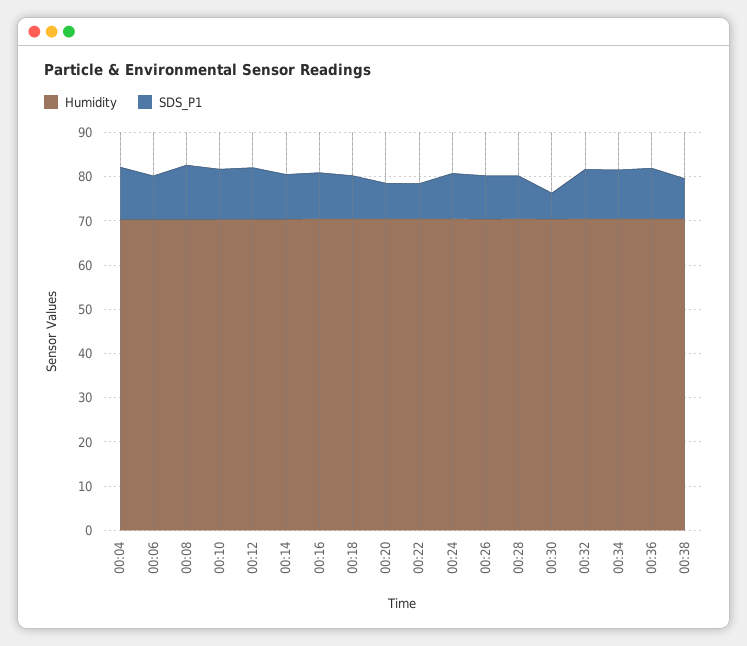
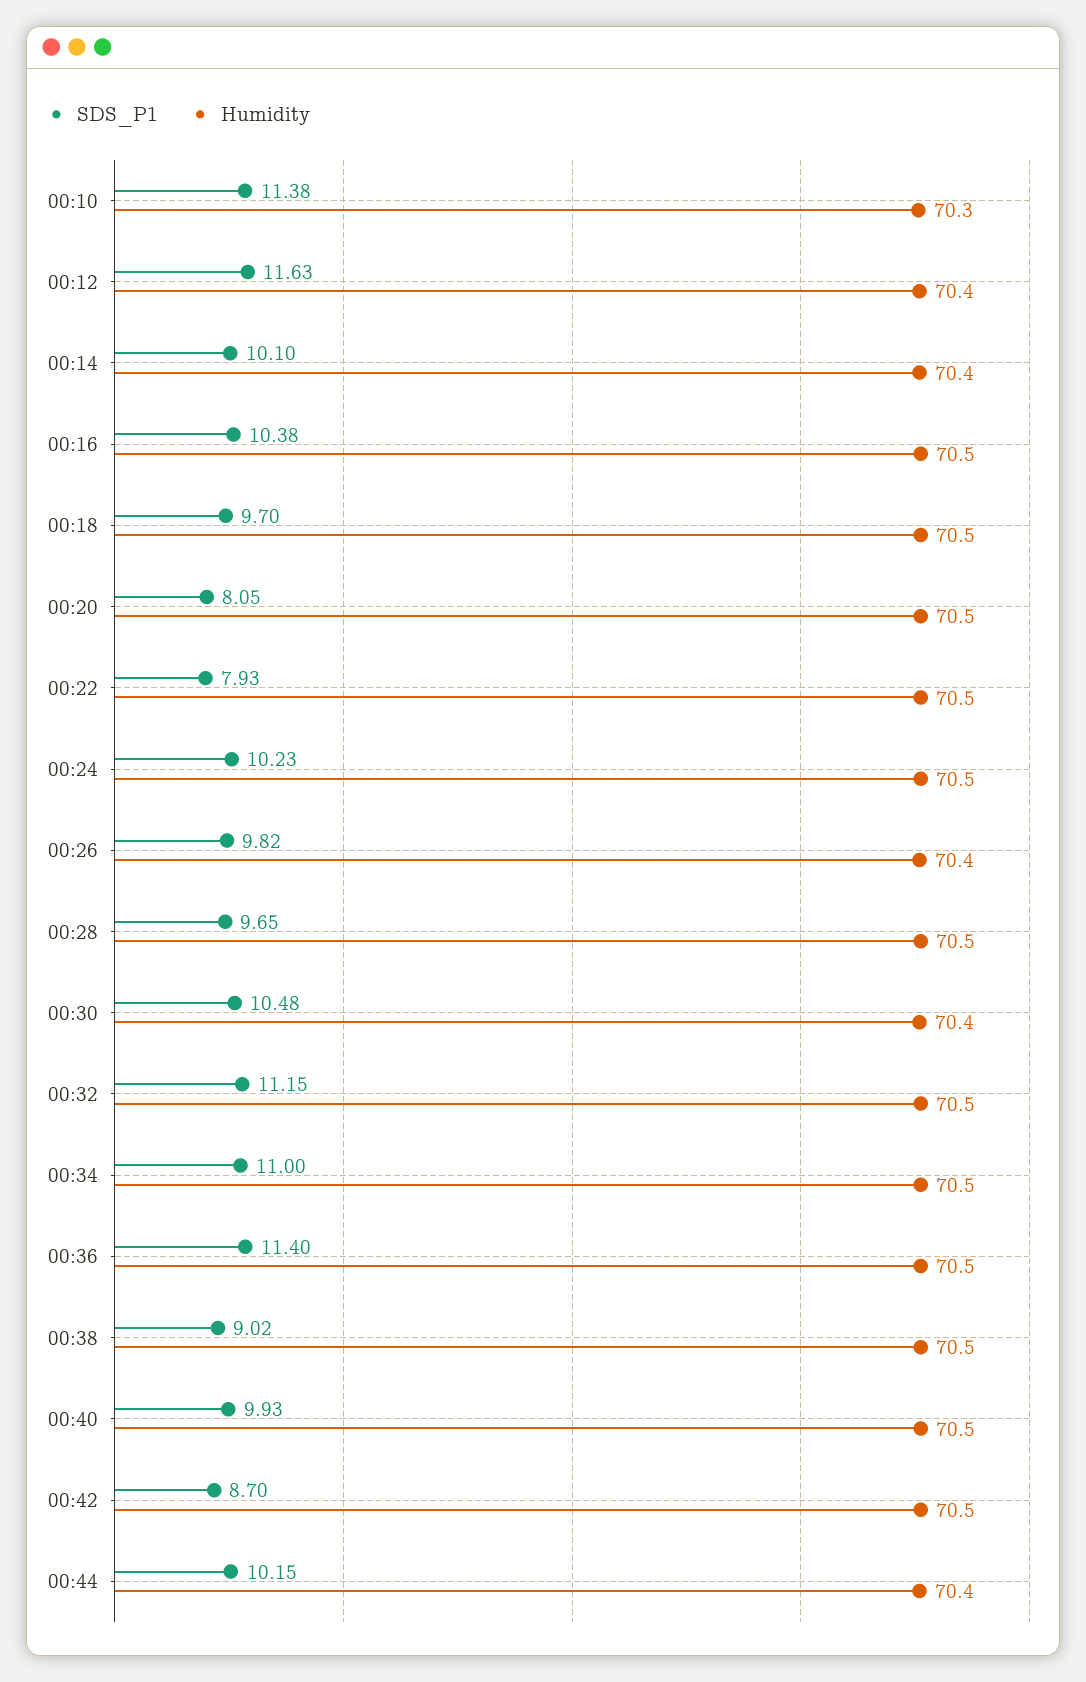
Humidity, 00:04: 70 -> none
SDS_P1, 00:04: 12 -> none
Humidity, 00:06: 70 -> none
SDS_P1, 00:06: 10 -> none
Humidity, 00:08: 70 -> none
SDS_P1, 00:08: 12 -> none
SDS_P1, 00:30: 6 -> 10.48
SDS_P1, 00:40: none -> 9.93
Humidity, 00:40: none -> 70.5
SDS_P1, 00:42: none -> 8.7
Humidity, 00:42: none -> 70.5
SDS_P1, 00:44: none -> 10.15
Humidity, 00:44: none -> 70.4

